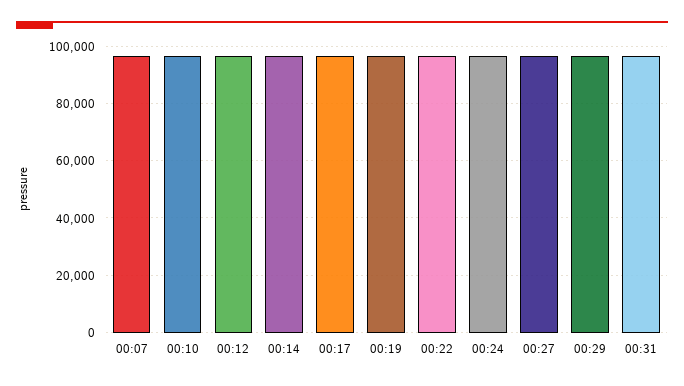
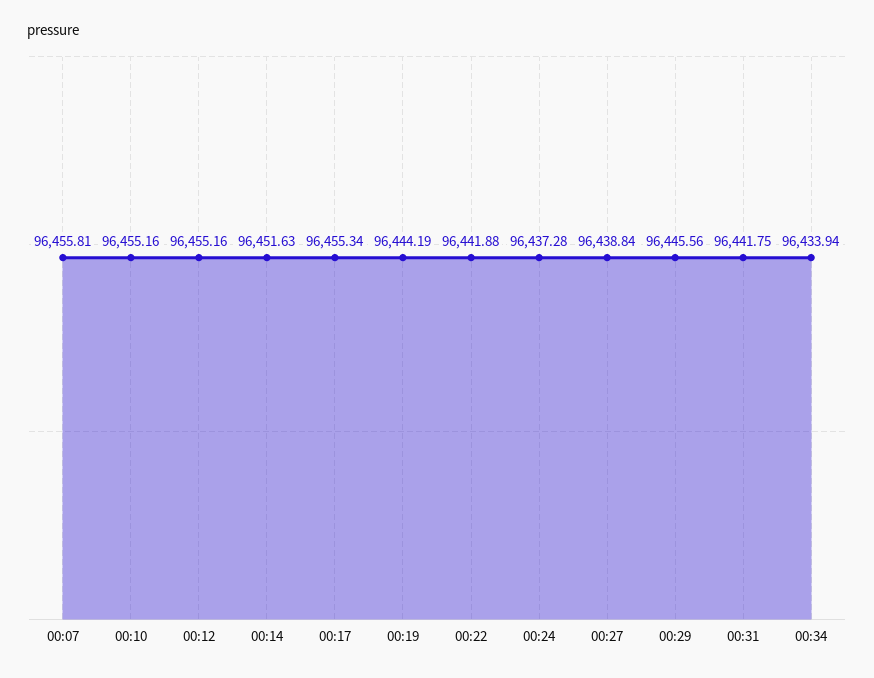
00:34: none -> 96433.94

